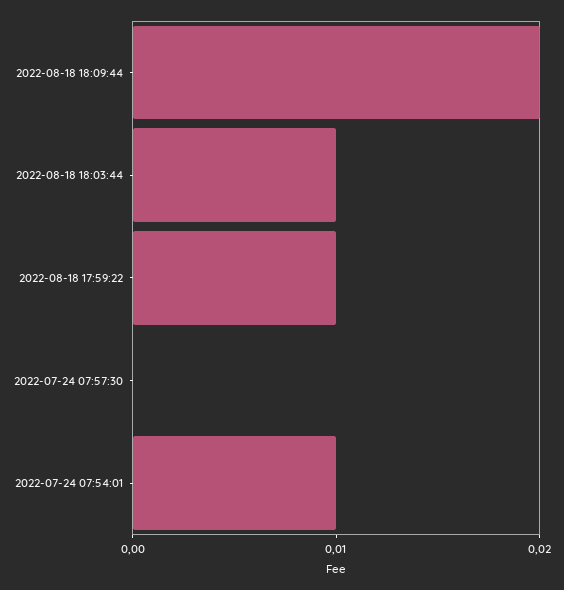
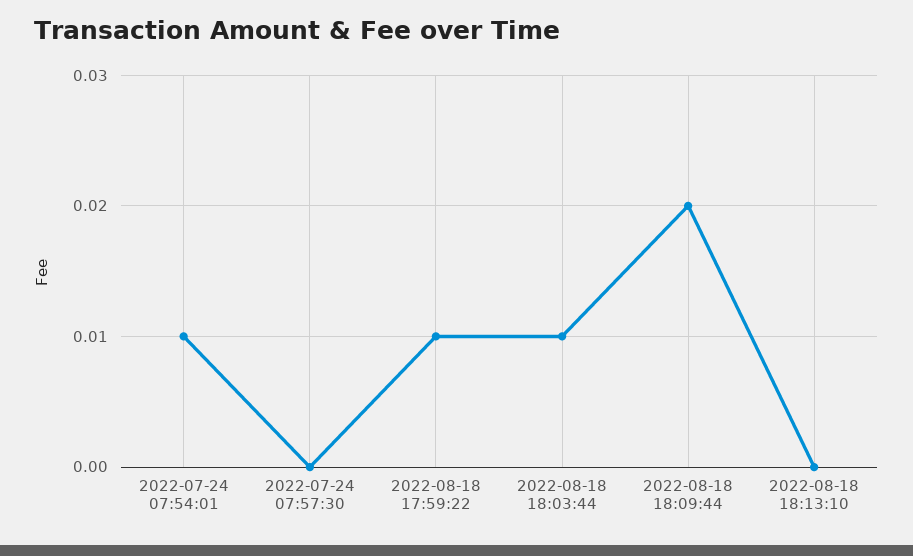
2022-08-18 18:13:10: none -> 0

